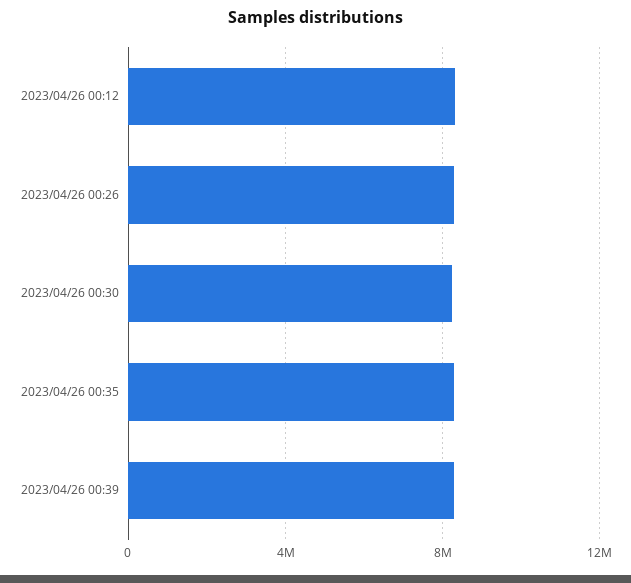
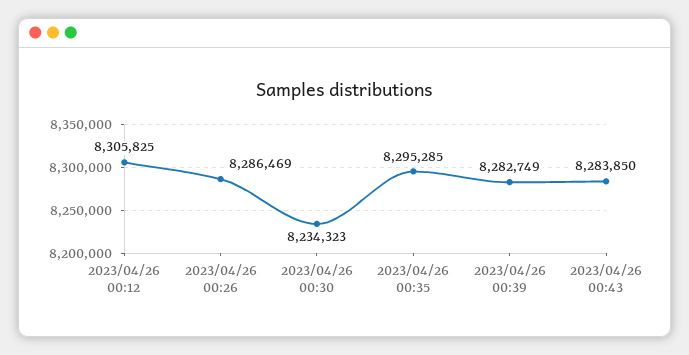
2023/04/26 00:43: none -> 8283850

